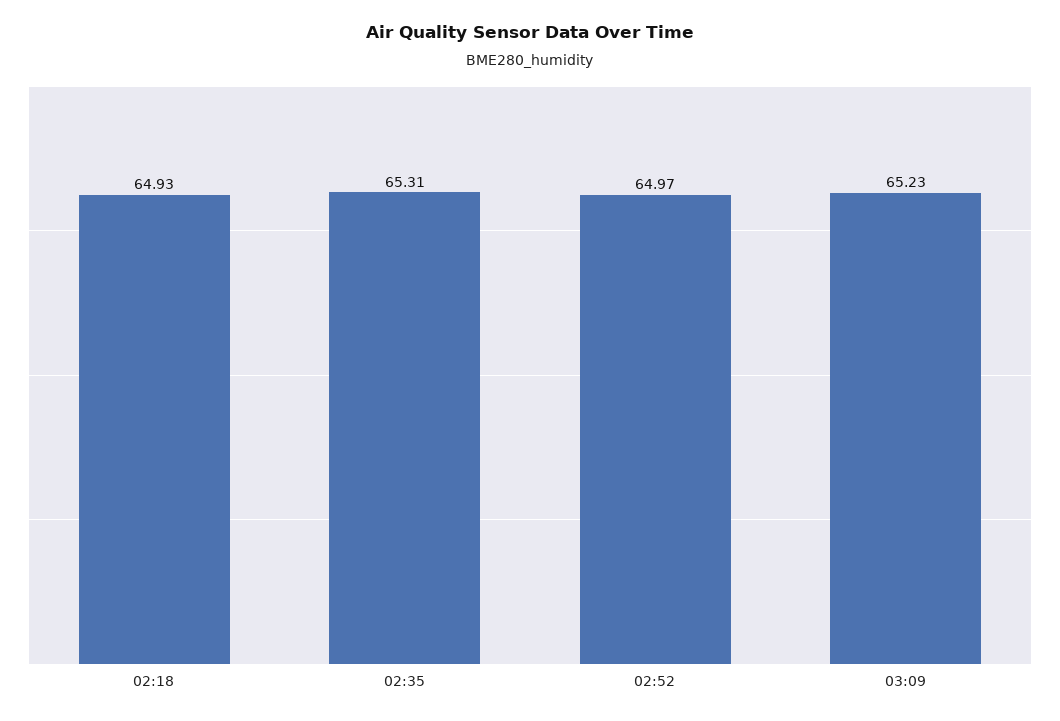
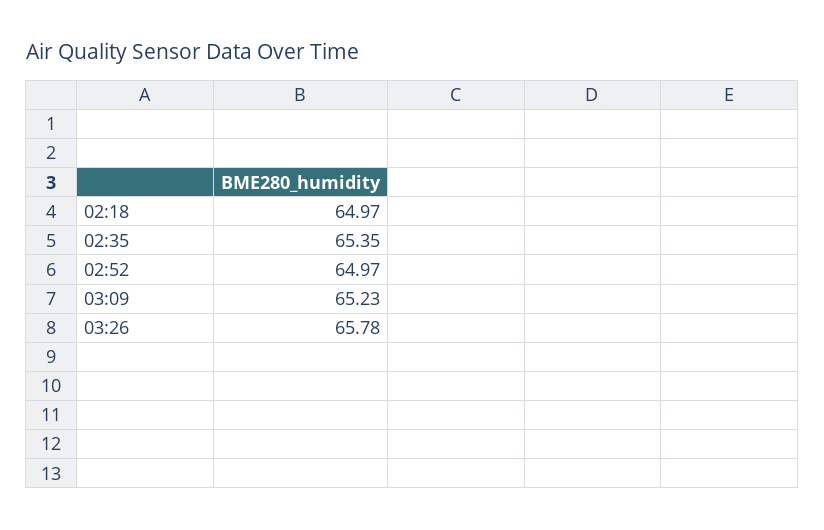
02:18: 64.93 -> 64.97
02:35: 65.31 -> 65.35
03:26: none -> 65.78

